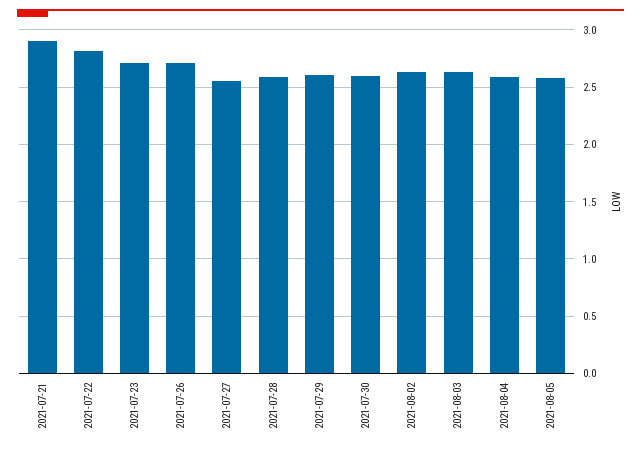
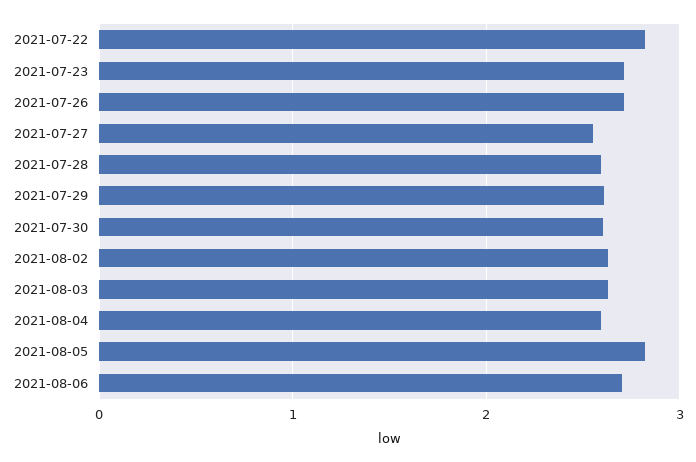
2021-07-21: 2.9 -> none
2021-08-05: 2.6 -> 2.8
2021-08-06: none -> 2.7

